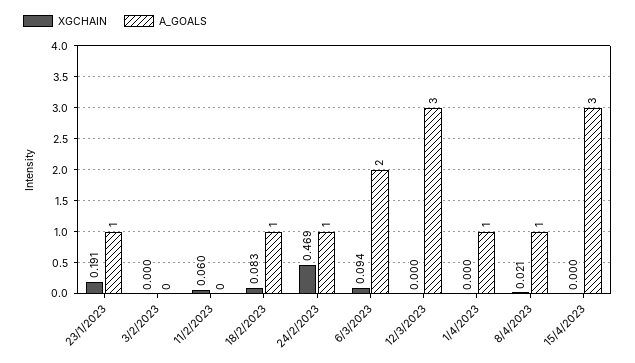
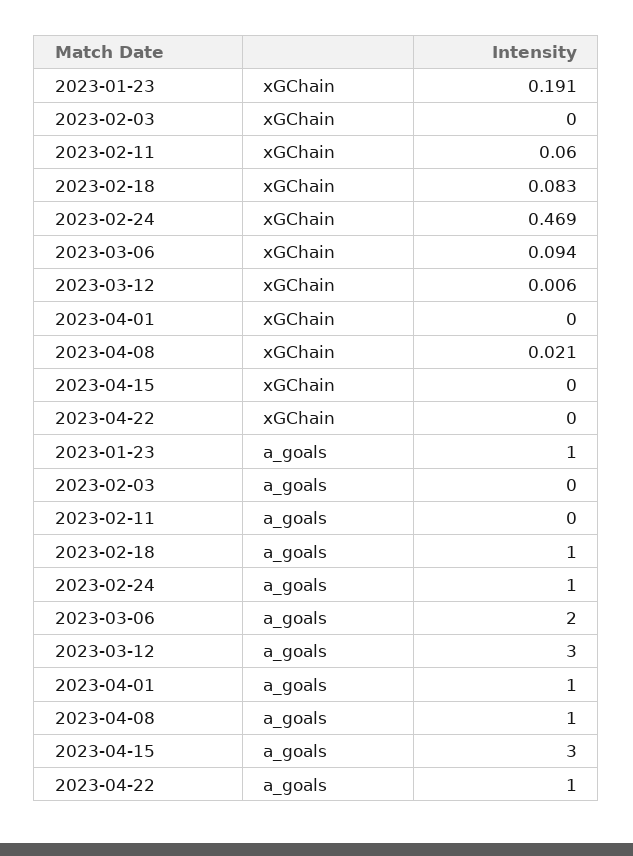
XGCHAIN, 12/3/2023: 0 -> 0.006
XGCHAIN, 2023-04-22: none -> 0
A_GOALS, 2023-04-22: none -> 1

